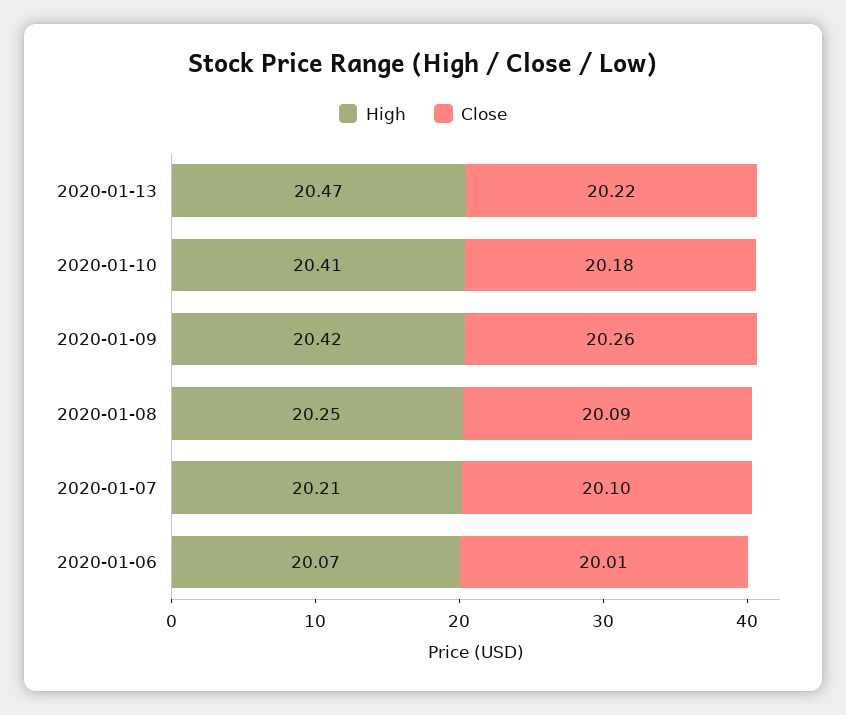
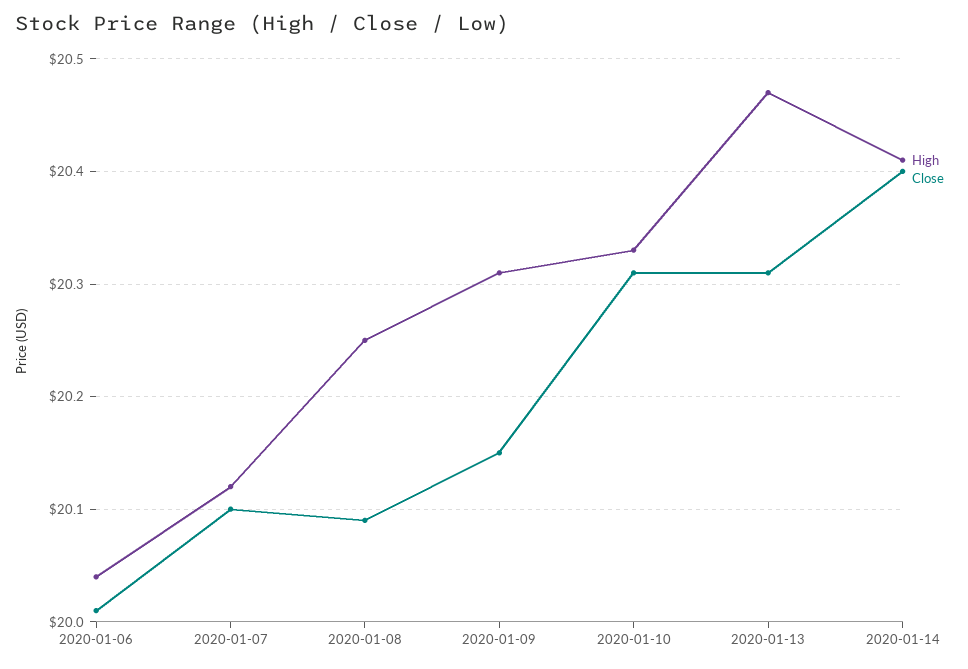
Close, 2020-01-13: 20.22 -> 20.31
High, 2020-01-10: 20.41 -> 20.33
Close, 2020-01-10: 20.18 -> 20.31
High, 2020-01-09: 20.42 -> 20.31
Close, 2020-01-09: 20.26 -> 20.15
High, 2020-01-07: 20.21 -> 20.12
High, 2020-01-06: 20.07 -> 20.04
High, 2020-01-14: none -> 20.41
Close, 2020-01-14: none -> 20.4

